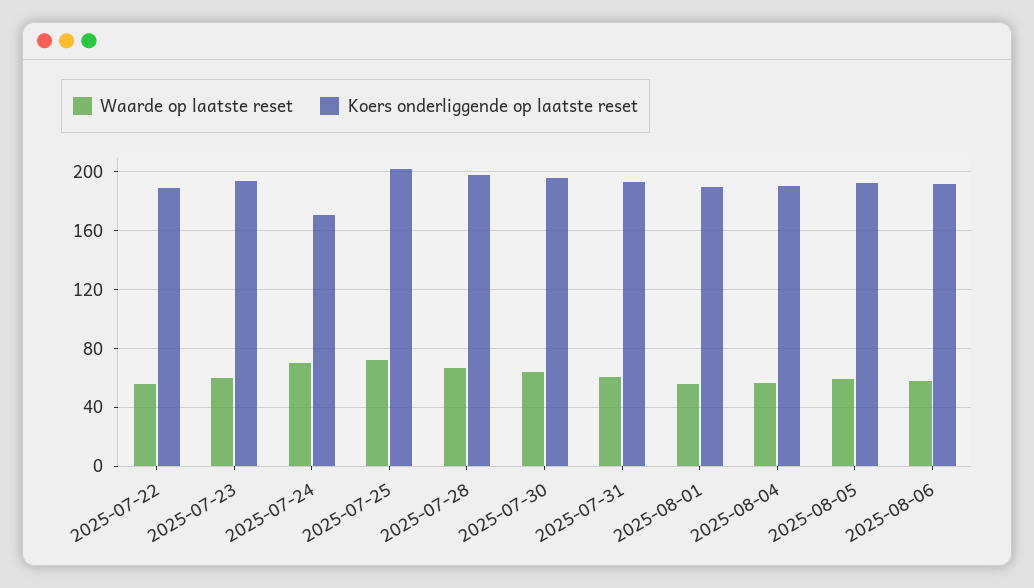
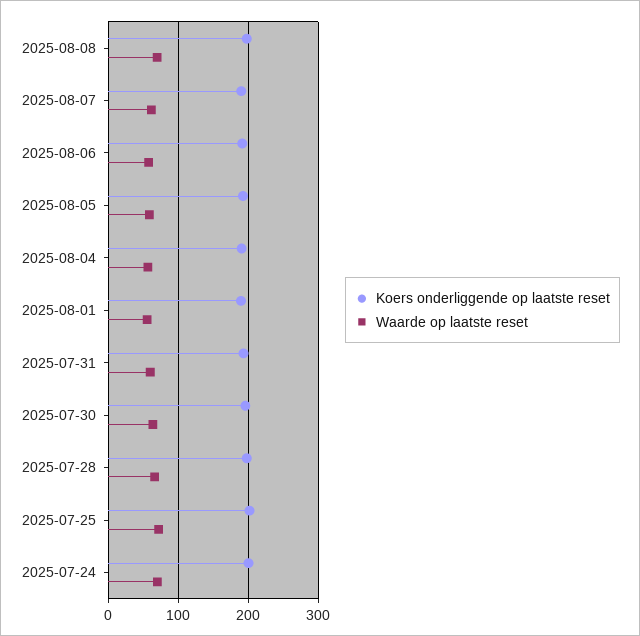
Waarde op laatste reset, 2025-07-22: 55 -> none
Koers onderliggende op laatste reset, 2025-07-22: 190 -> none
Waarde op laatste reset, 2025-07-23: 60 -> none
Koers onderliggende op laatste reset, 2025-07-23: 195 -> none
Koers onderliggende op laatste reset, 2025-07-24: 170 -> 200
Koers onderliggende op laatste reset, 2025-08-08: none -> 200
Waarde op laatste reset, 2025-08-08: none -> 70
Koers onderliggende op laatste reset, 2025-08-07: none -> 190
Waarde op laatste reset, 2025-08-07: none -> 60

